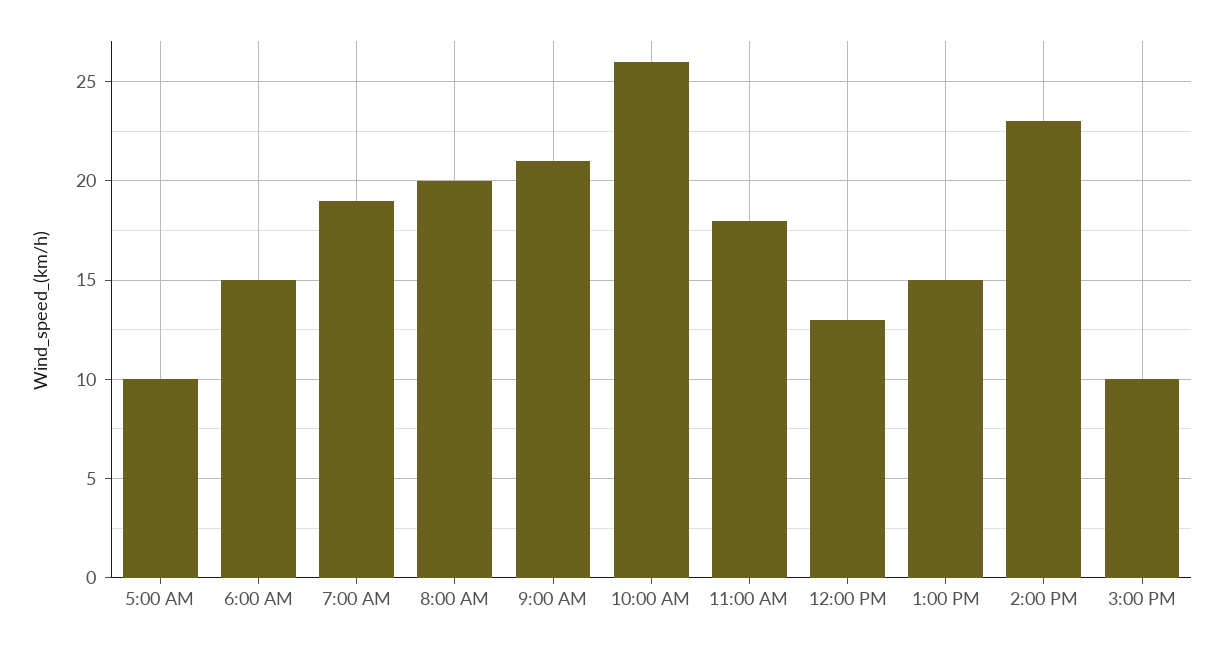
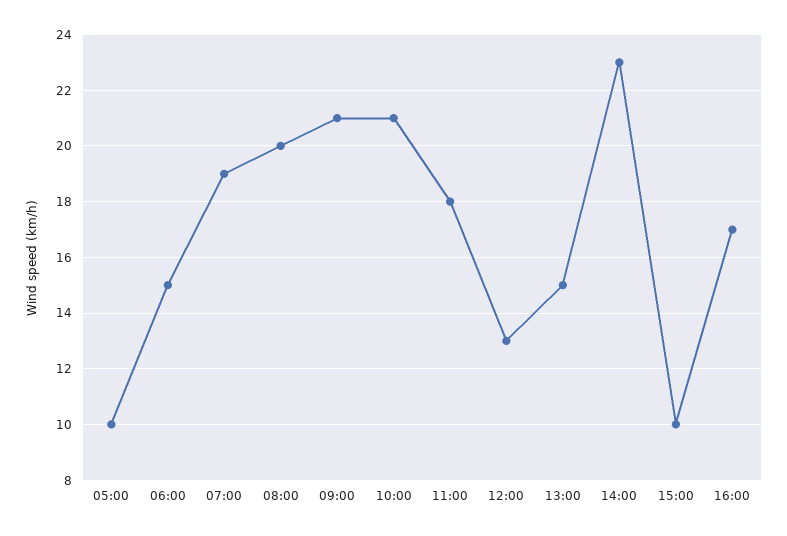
10:00 AM: 26 -> 21
16:00: none -> 17

